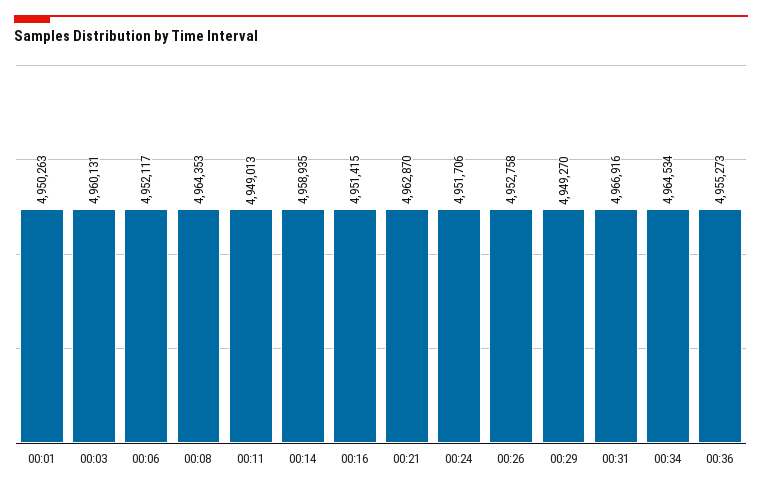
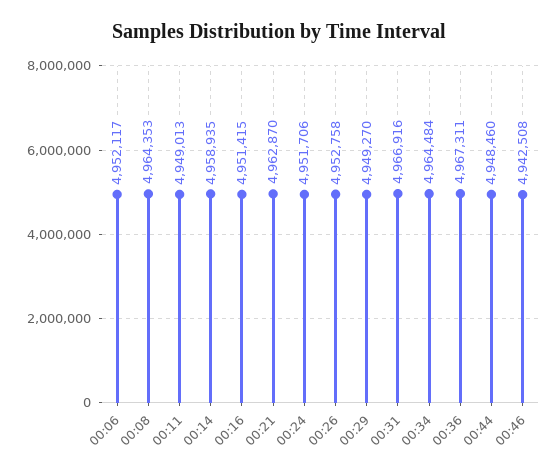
00:01: 4950263 -> none
00:03: 4960131 -> none
00:34: 4964534 -> 4964484
00:36: 4955273 -> 4967311
00:44: none -> 4948460
00:46: none -> 4942508

